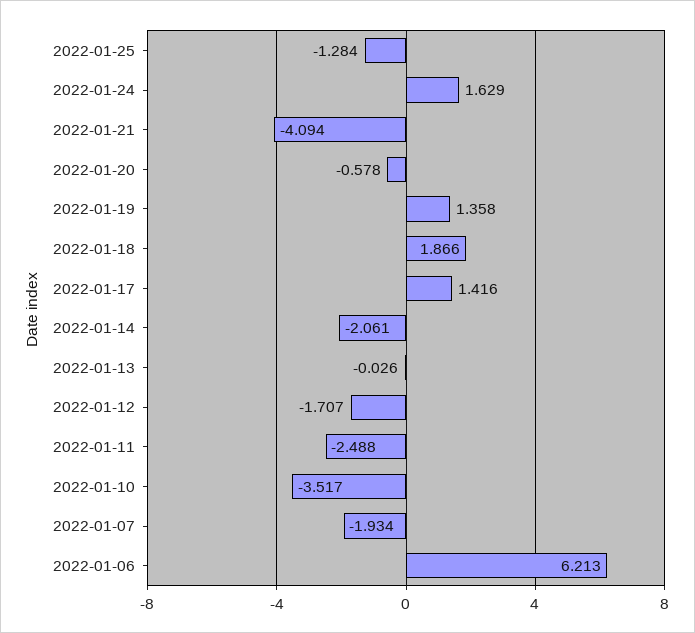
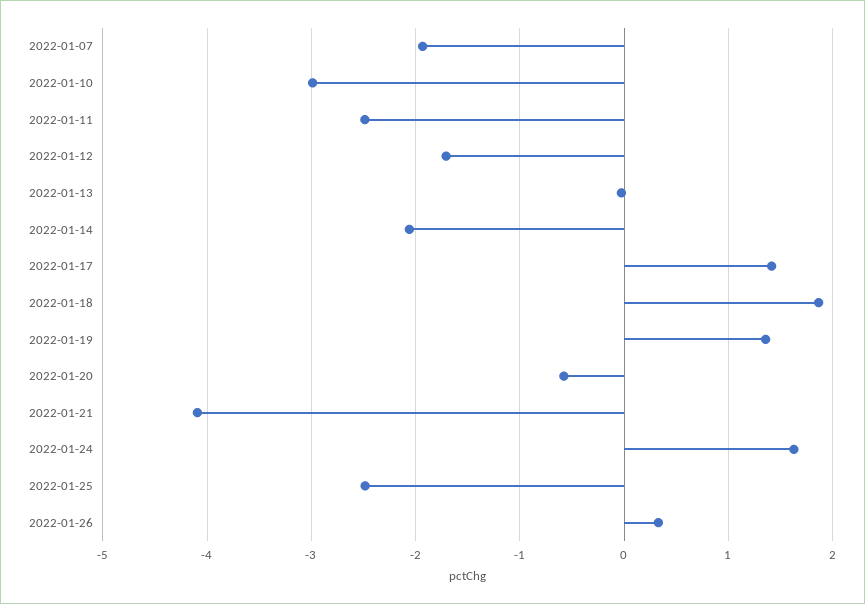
2022-01-25: -1.284 -> -2.5
2022-01-10: -3.517 -> -3
2022-01-06: 6.213 -> none
2022-01-26: none -> 0.3

